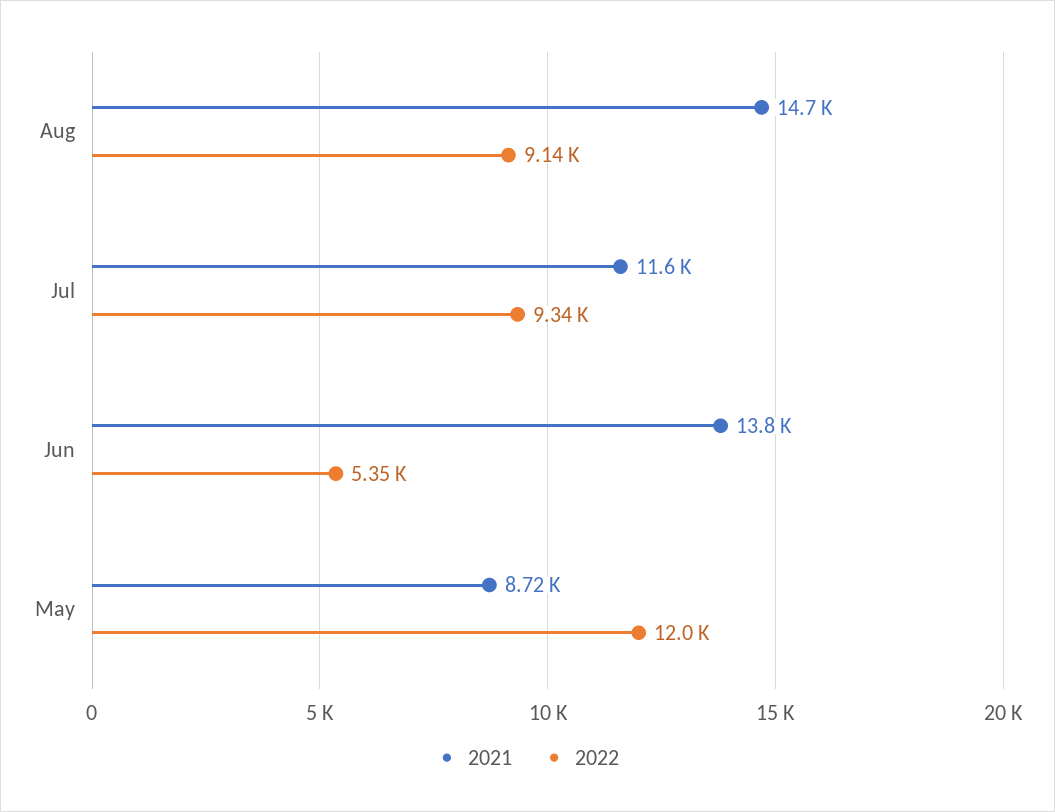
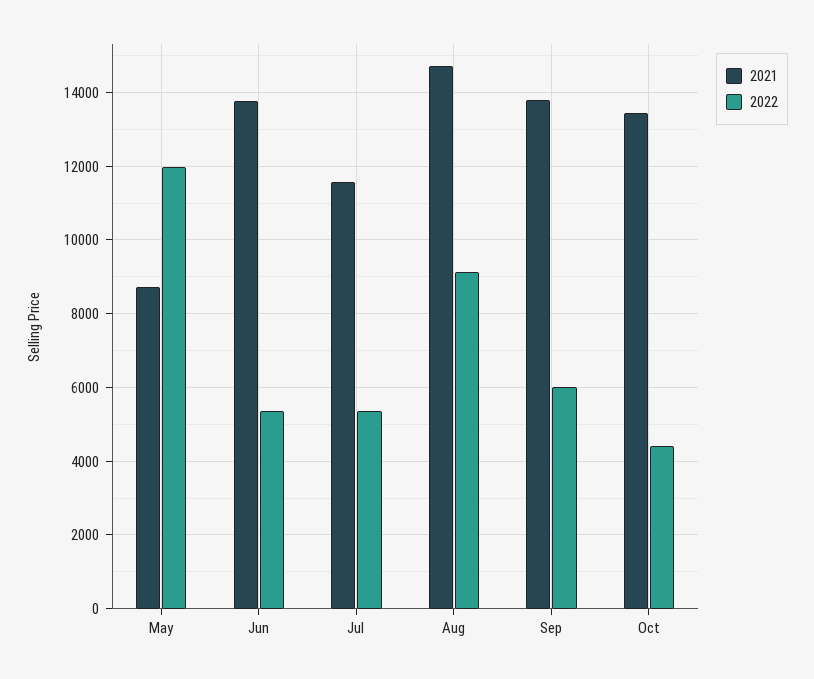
2022, Jul: 9340 -> 5400
2021, Sep: none -> 13800
2022, Sep: none -> 6000
2021, Oct: none -> 13400
2022, Oct: none -> 4400

